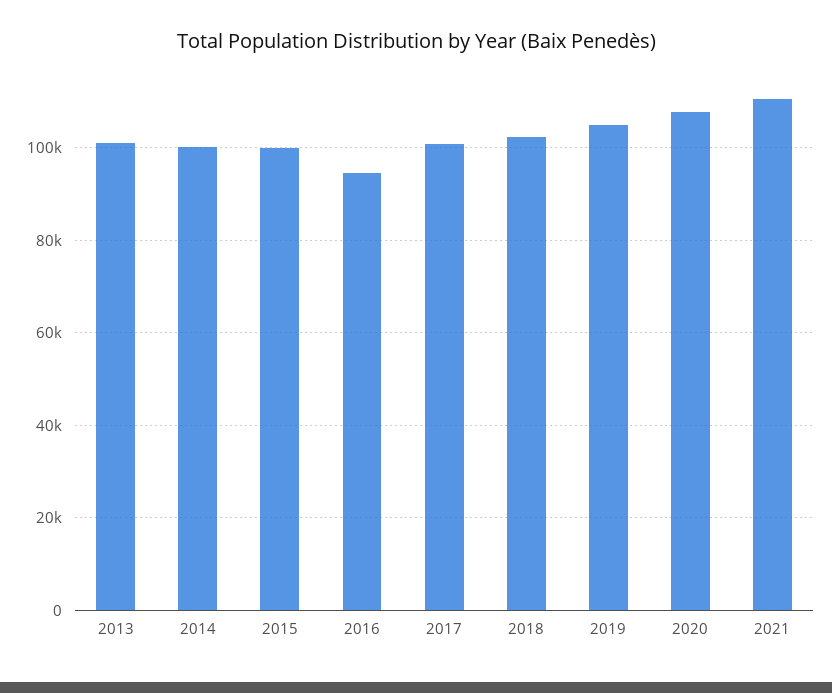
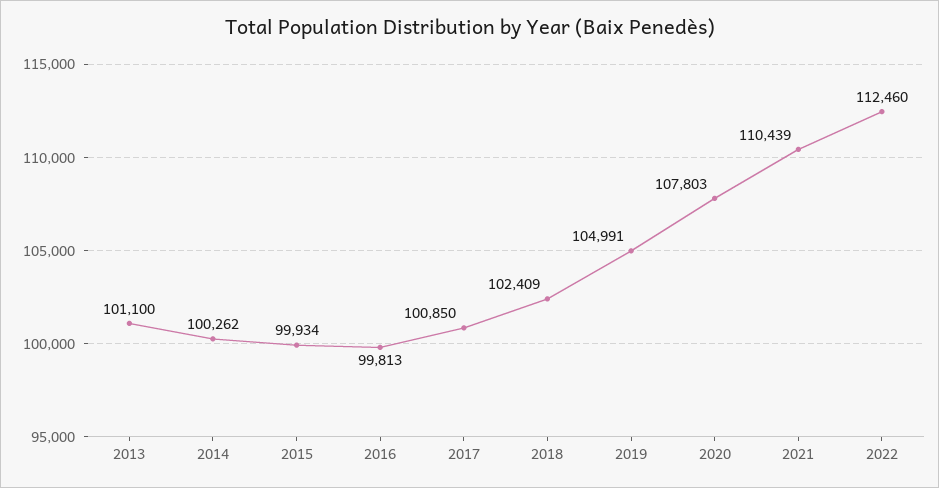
2016: 94000 -> 99813
2022: none -> 112460

